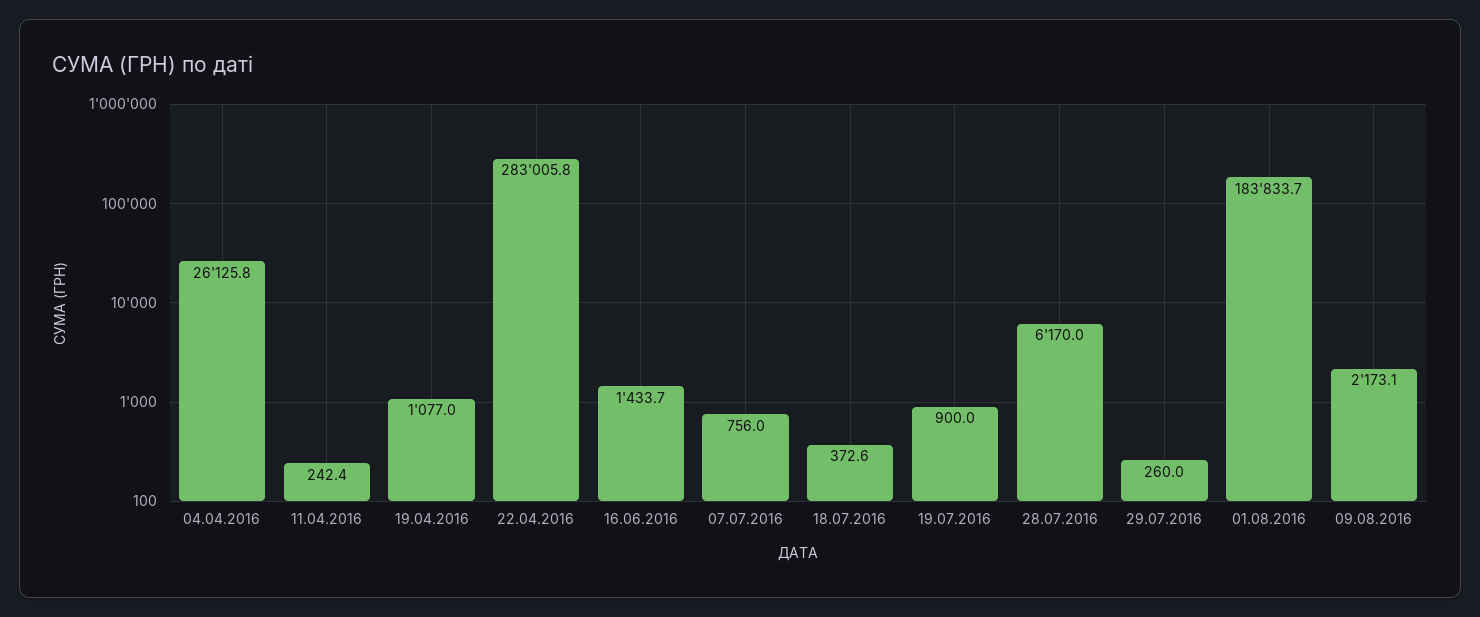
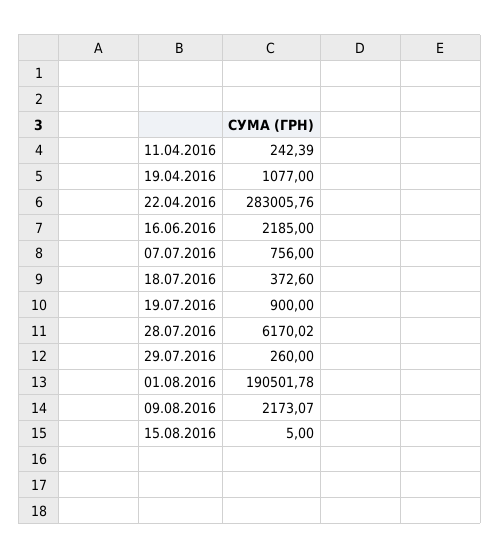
04.04.2016: 26125.8 -> none
16.06.2016: 1433.7 -> 2185
01.08.2016: 183833.7 -> 190501.78
15.08.2016: none -> 5

